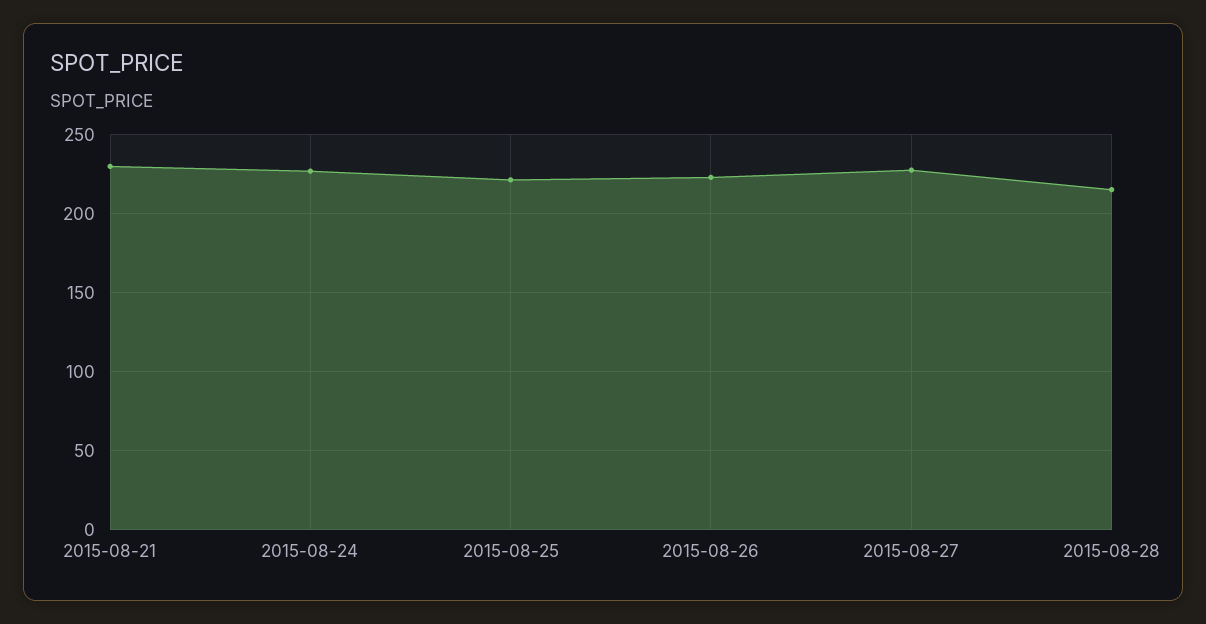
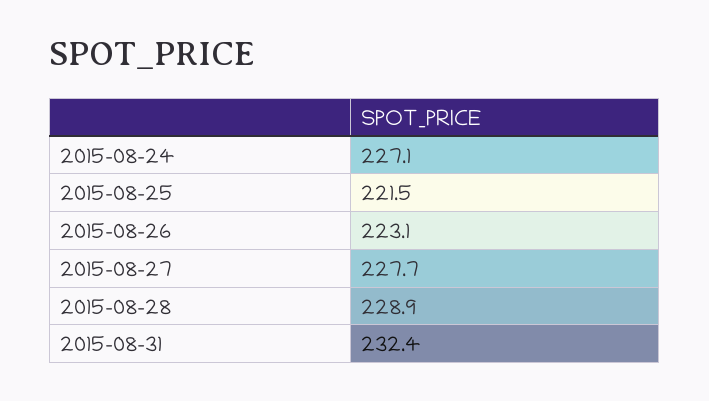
2015-08-21: 230 -> none
2015-08-28: 215 -> 228.9
2015-08-31: none -> 232.4

